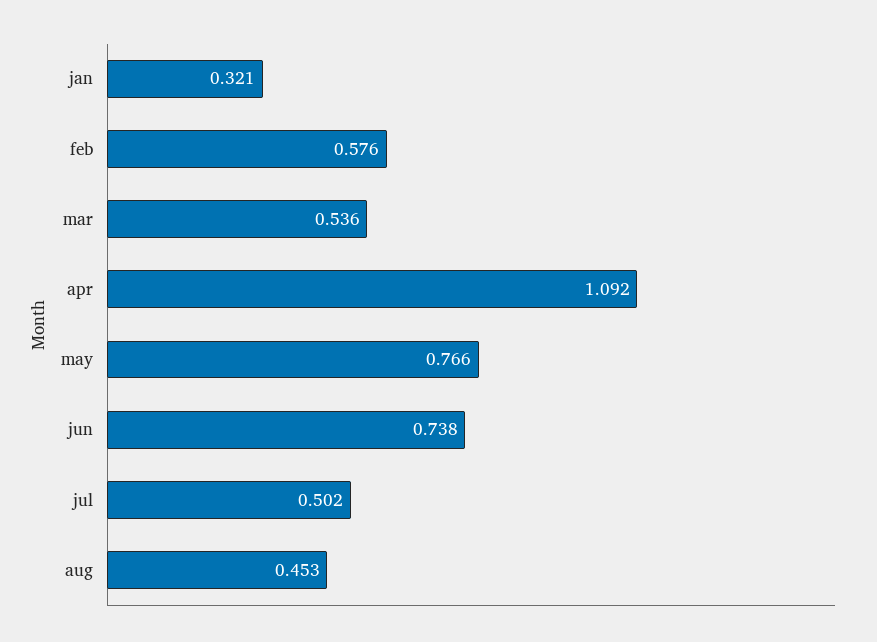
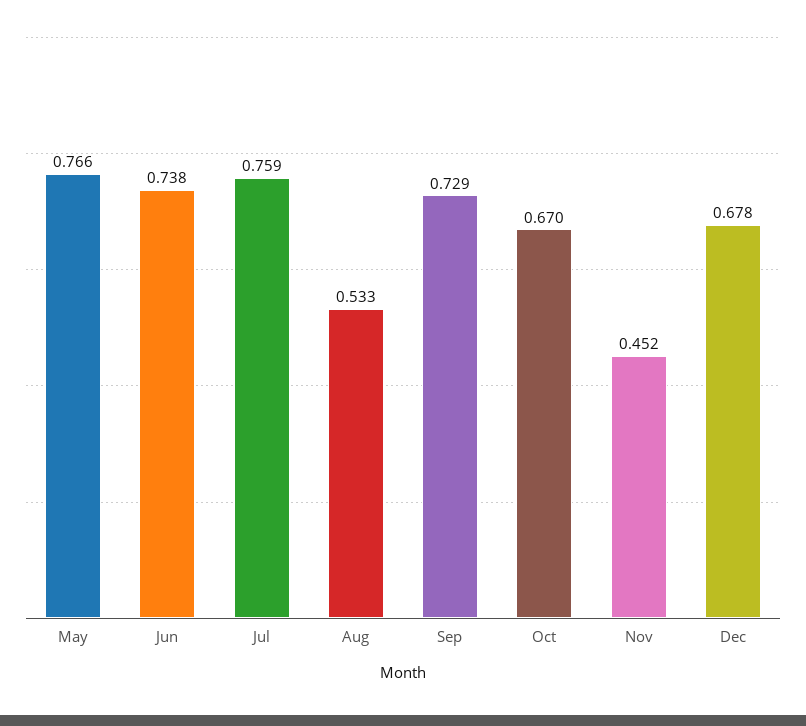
jan: 0.321 -> none
feb: 0.576 -> none
mar: 0.536 -> none
apr: 1.092 -> none
jul: 0.502 -> 0.759
aug: 0.453 -> 0.533
Sep: none -> 0.729
Oct: none -> 0.67
Nov: none -> 0.452
Dec: none -> 0.678

